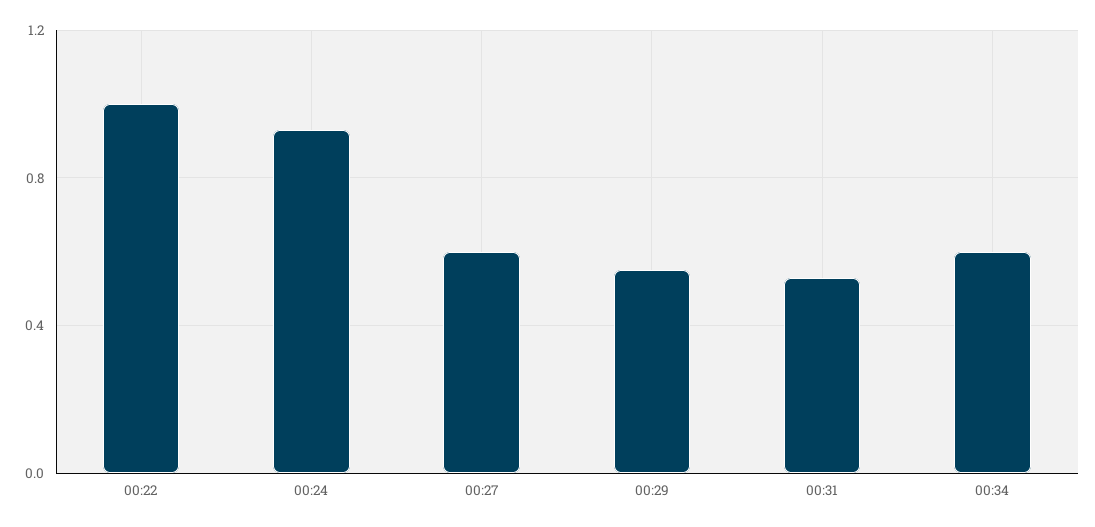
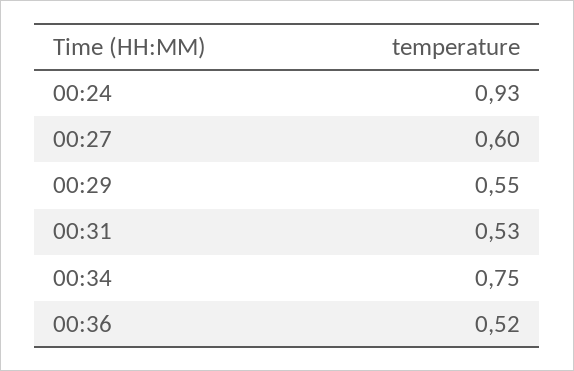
00:22: 1 -> none
00:34: 0.6 -> 0.75
00:36: none -> 0.52

